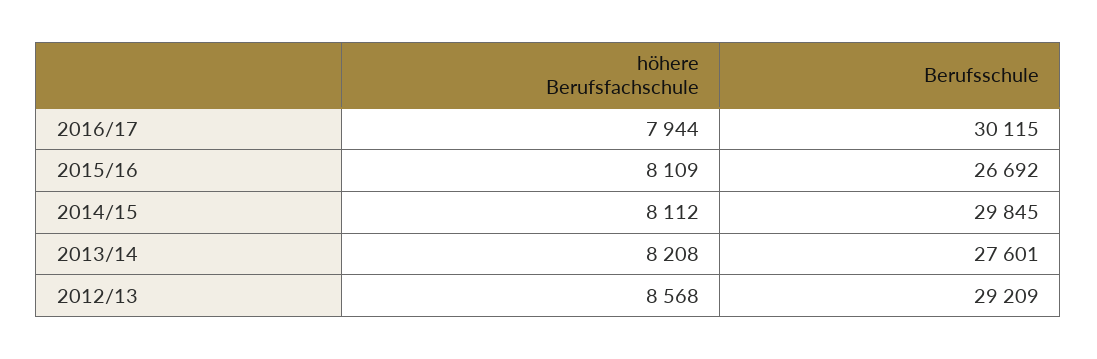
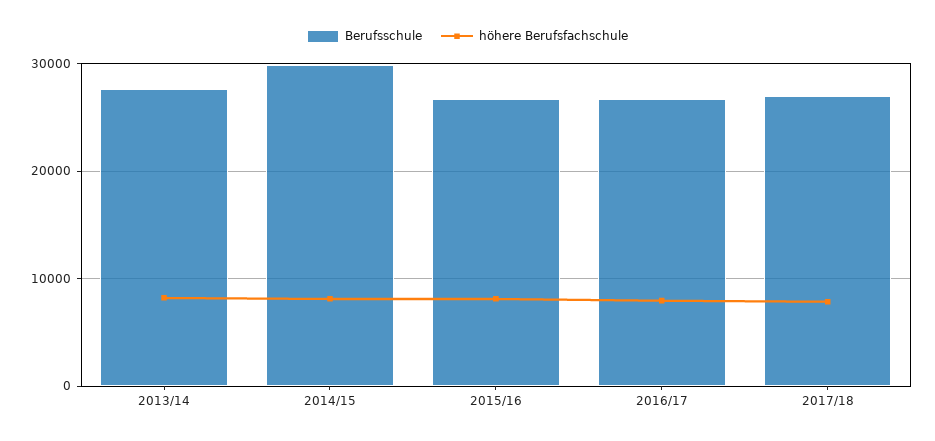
Berufsschule, 2016/17: 30115 -> 27000
höhere Berufsfachschule, 2012/13: 8568 -> none
Berufsschule, 2012/13: 29209 -> none
Berufsschule, 2017/18: none -> 27000
höhere Berufsfachschule, 2017/18: none -> 8000

